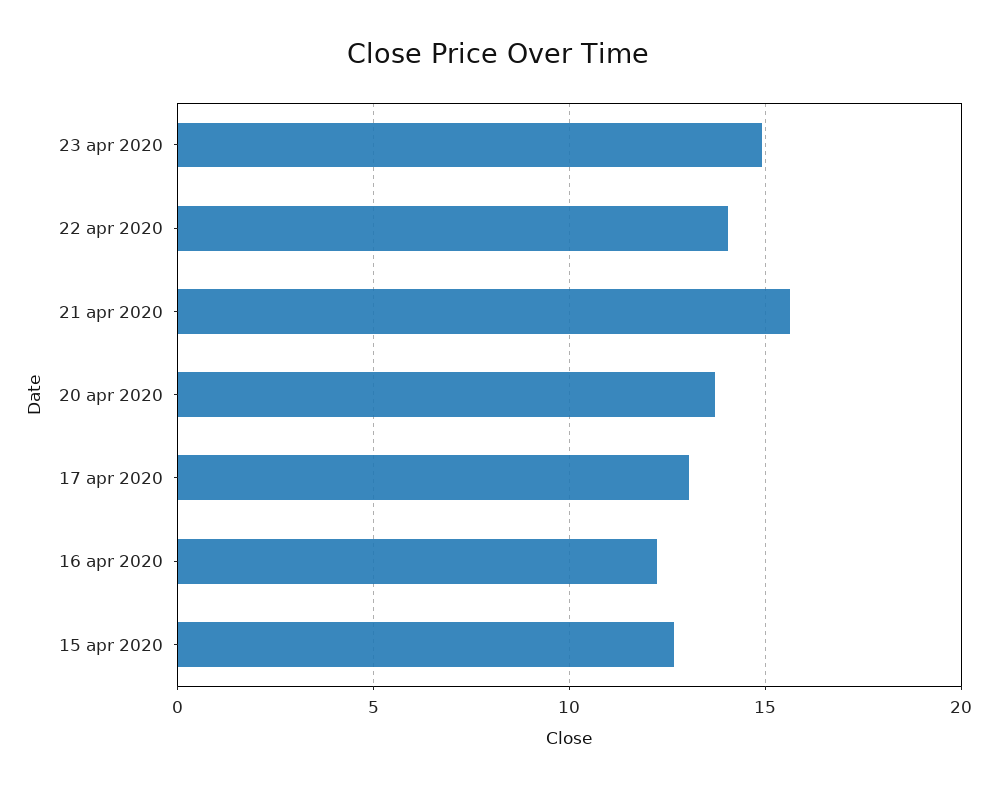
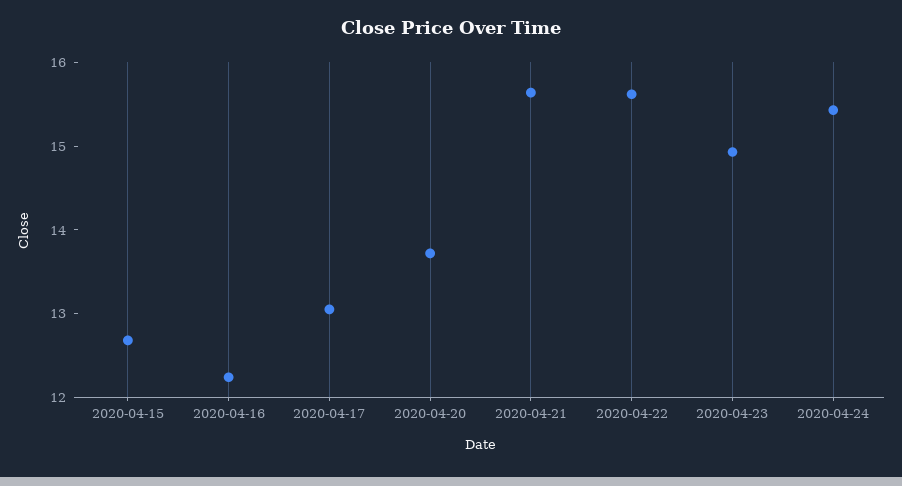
22 apr 2020: 14 -> 15.6
2020-04-24: none -> 15.4

